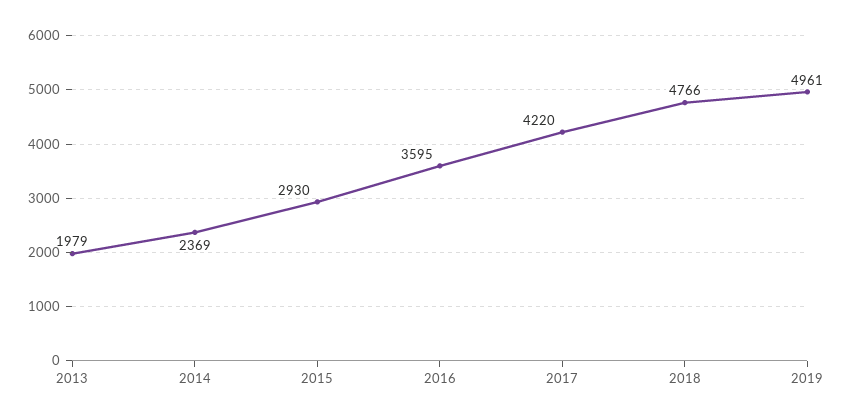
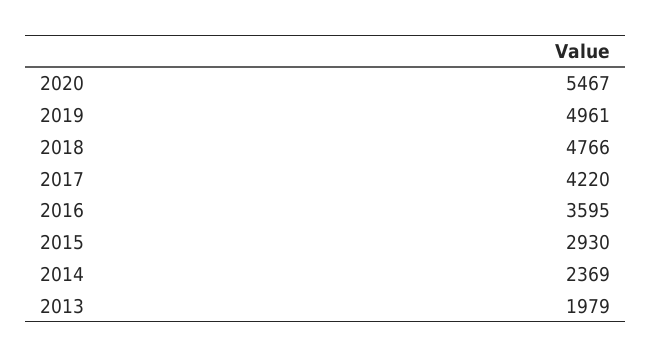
2020: none -> 5467

